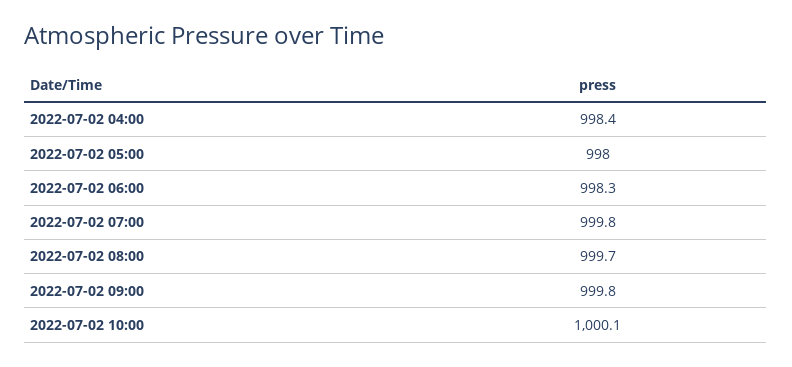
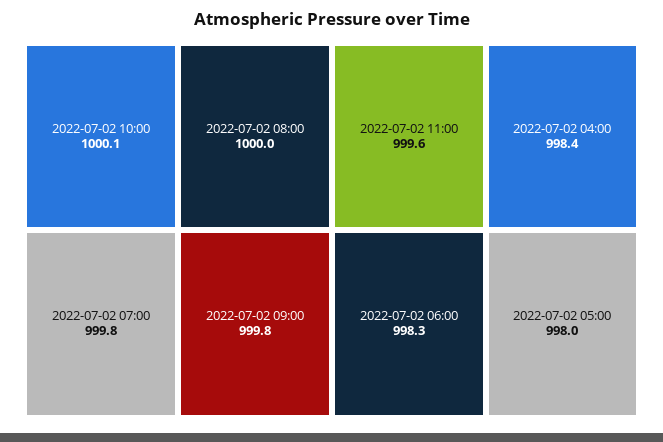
2022-07-02 08:00: 999.7 -> 1000
2022-07-02 11:00: none -> 999.6

